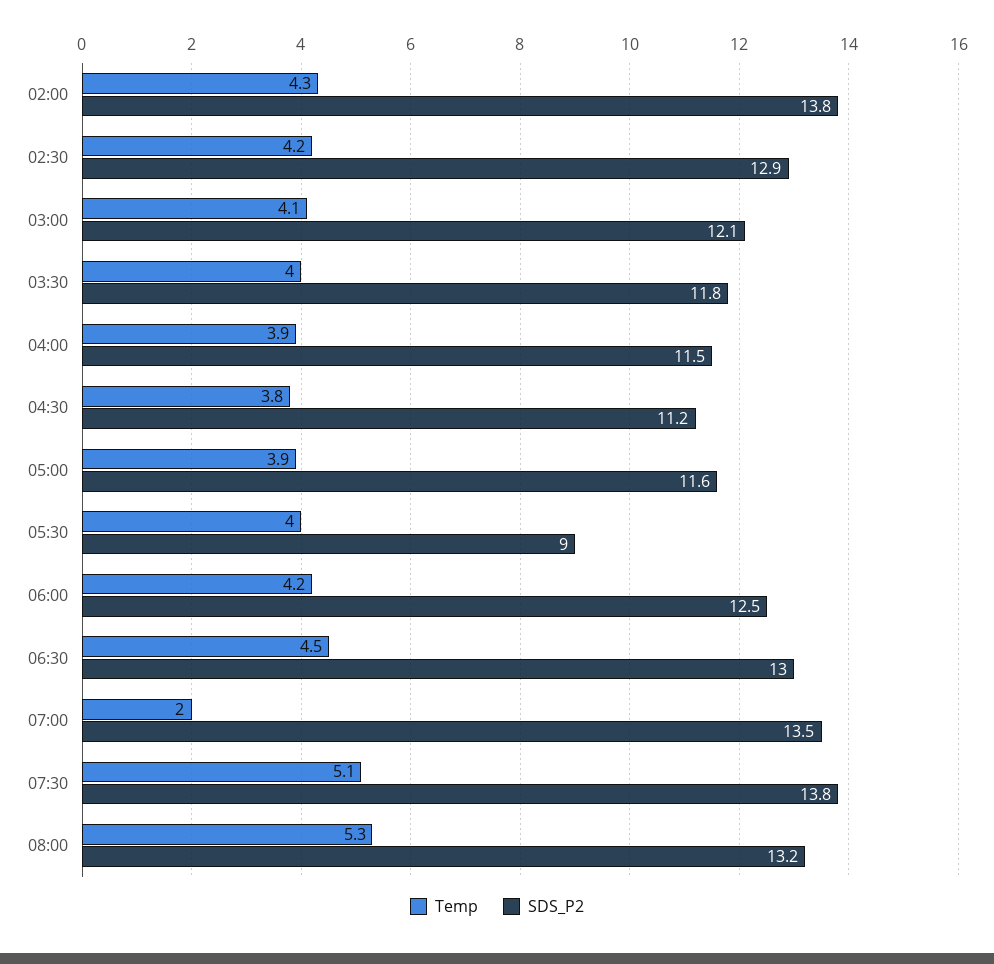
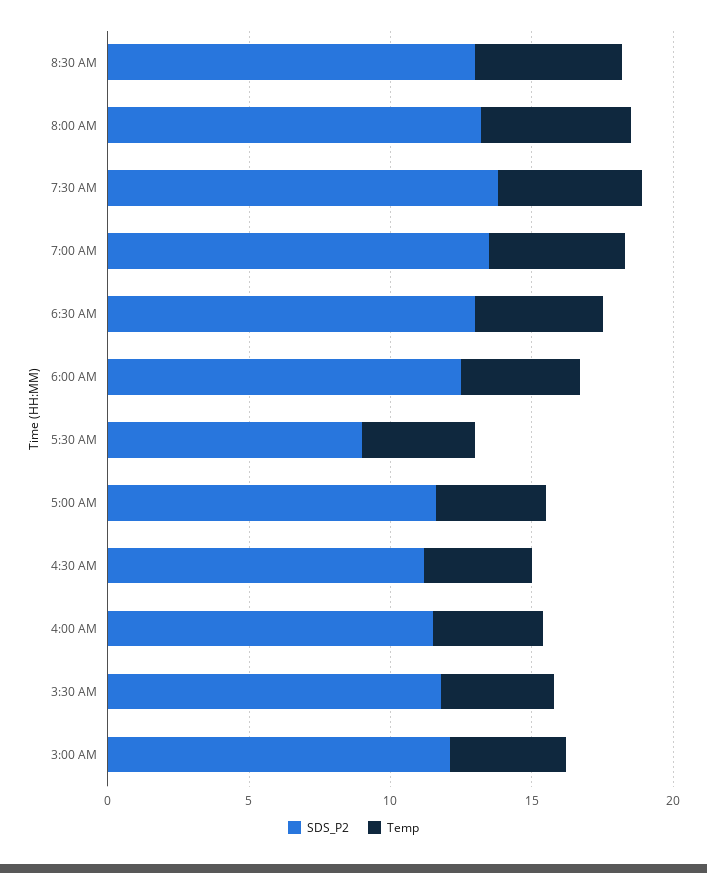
Temp, 02:00: 4.3 -> none
SDS_P2, 02:00: 13.8 -> none
Temp, 02:30: 4.2 -> none
SDS_P2, 02:30: 12.9 -> none
Temp, 07:00: 2 -> 5
SDS_P2, 8:30 AM: none -> 13
Temp, 8:30 AM: none -> 5

